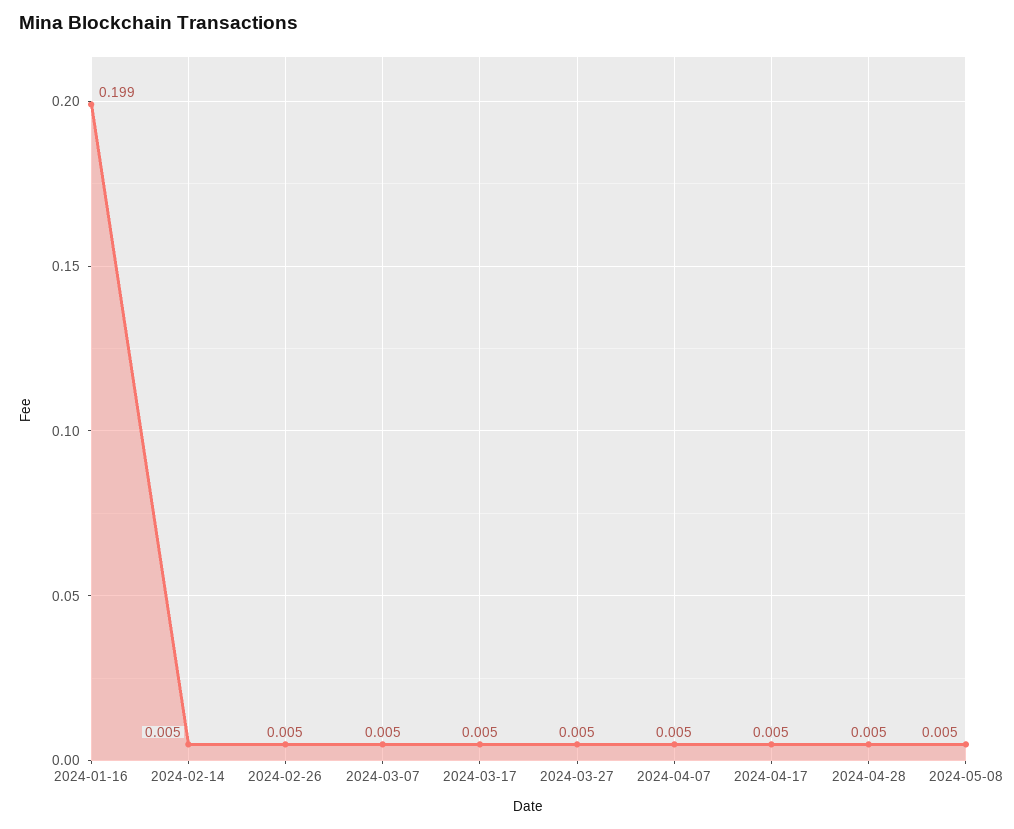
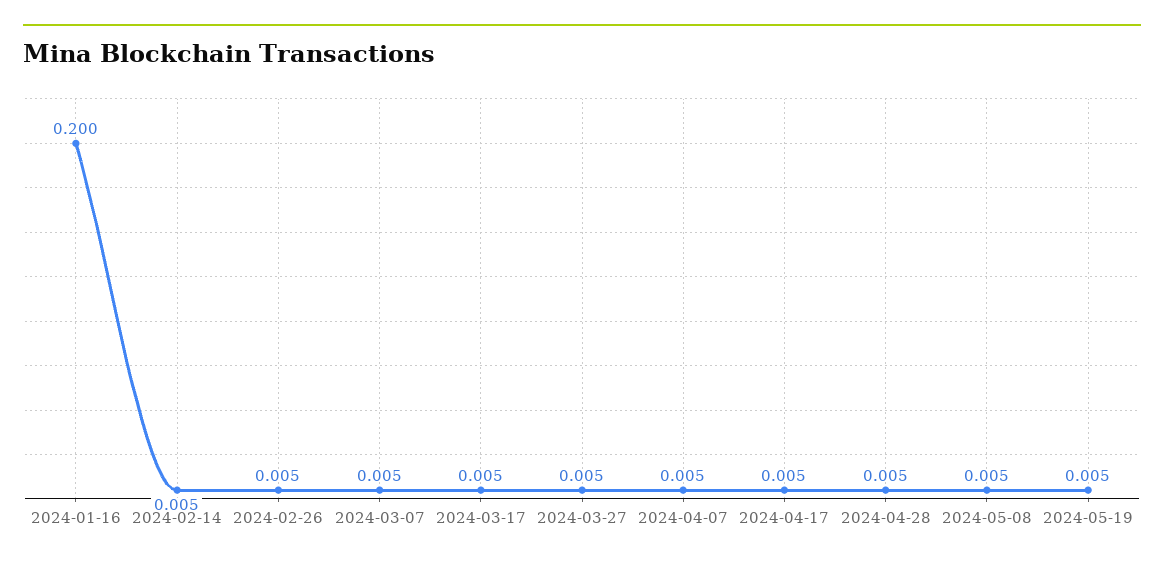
2024-01-16: 0.199 -> 0.2
2024-05-19: none -> 0.005

